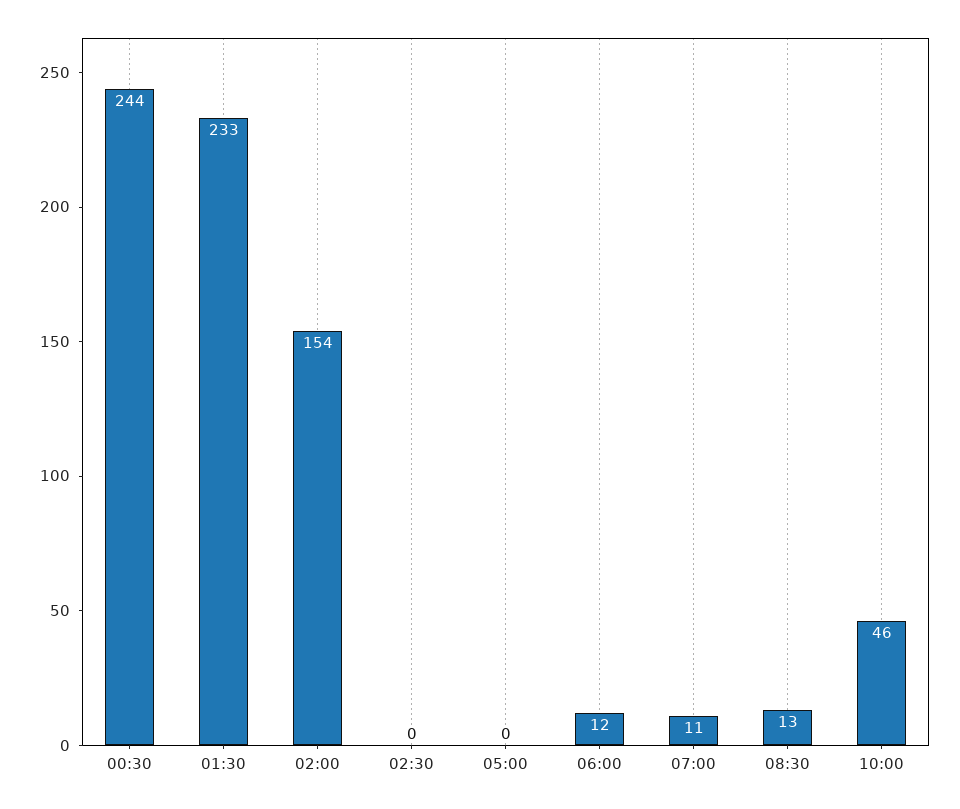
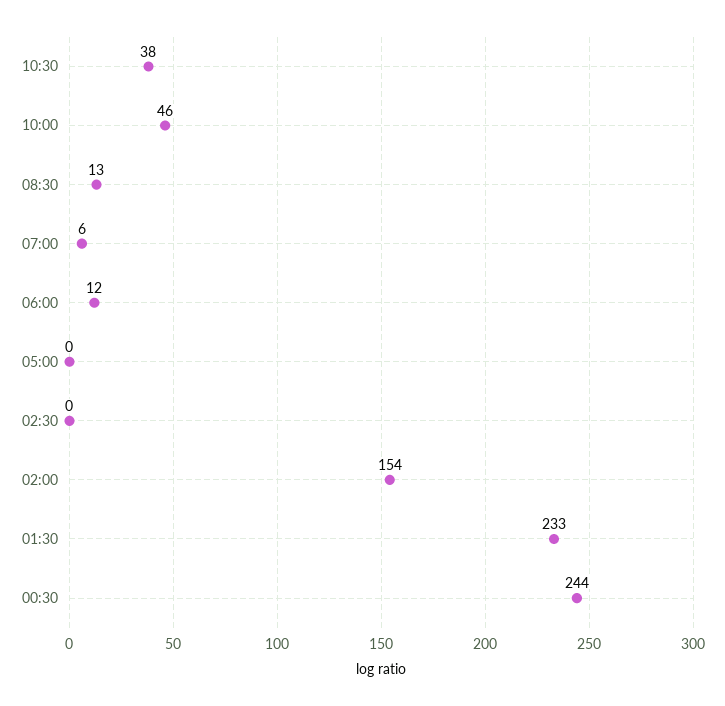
07:00: 11 -> 6
10:30: none -> 38

